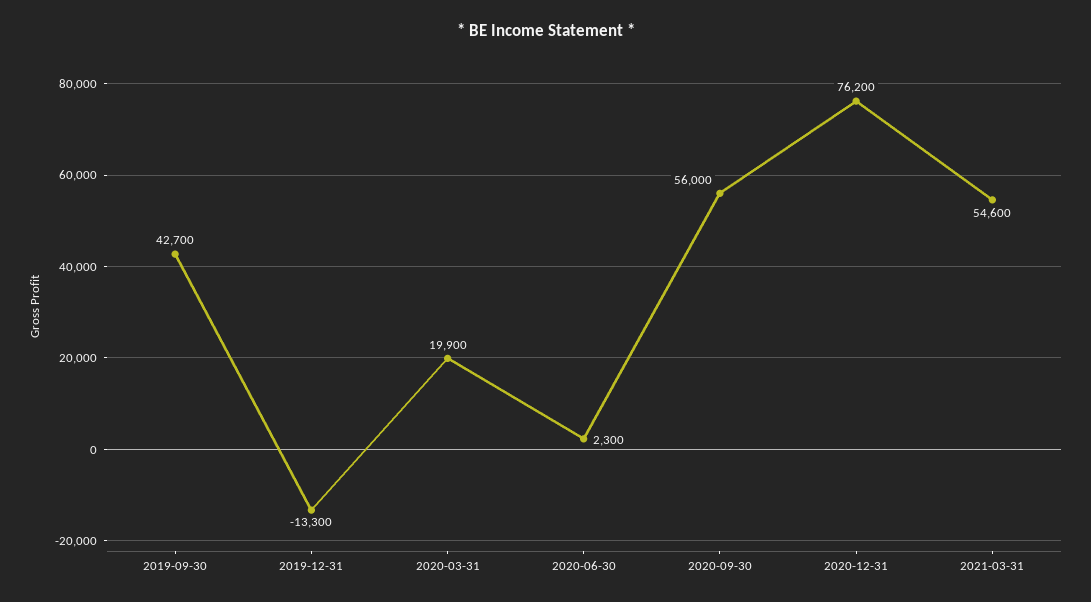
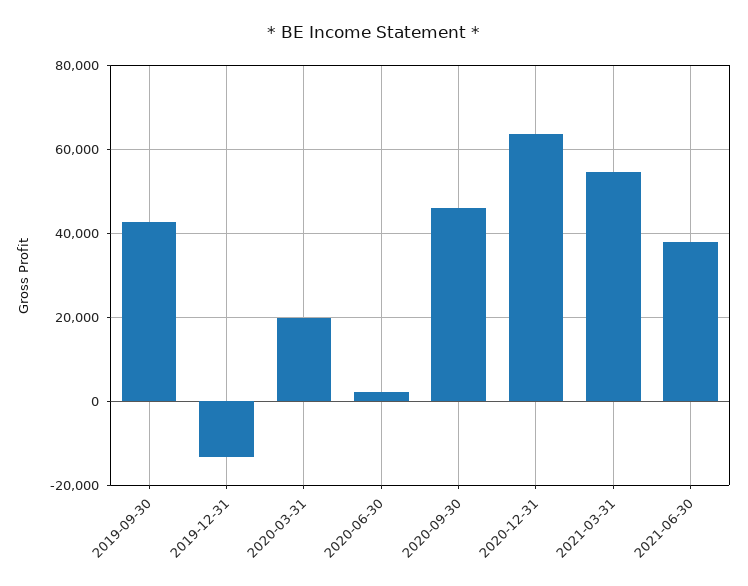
2020-09-30: 56000 -> 46000
2020-12-31: 76200 -> 64000
2021-06-30: none -> 38000

